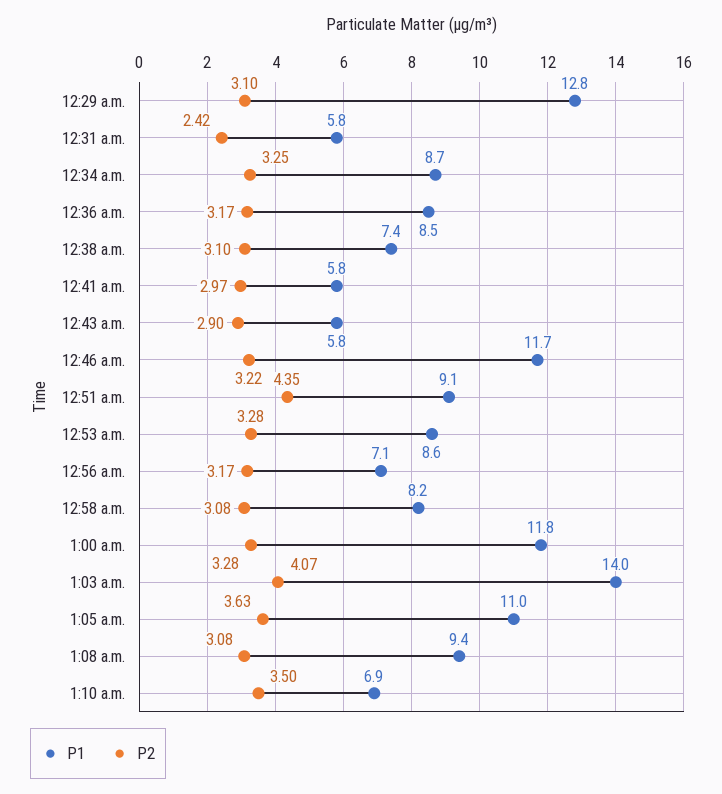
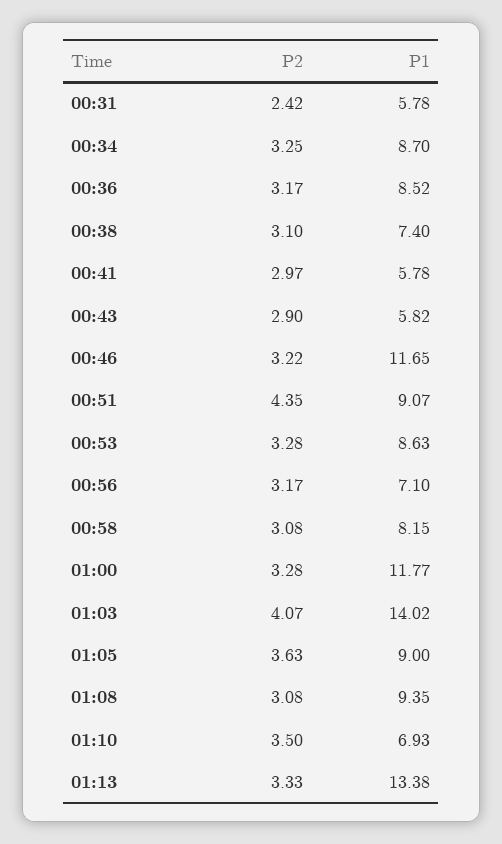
P1, 12:29 a.m.: 12.8 -> none
P2, 12:29 a.m.: 3.1 -> none
P1, 1:05 a.m.: 11 -> 9
P2, 01:13: none -> 3.33
P1, 01:13: none -> 13.38

